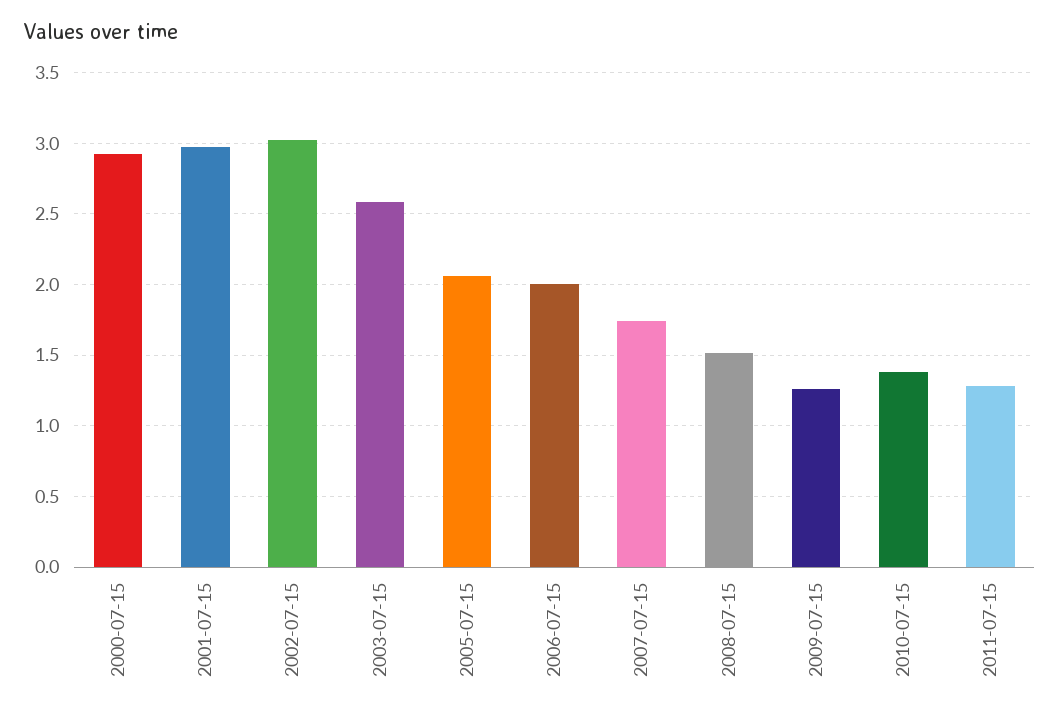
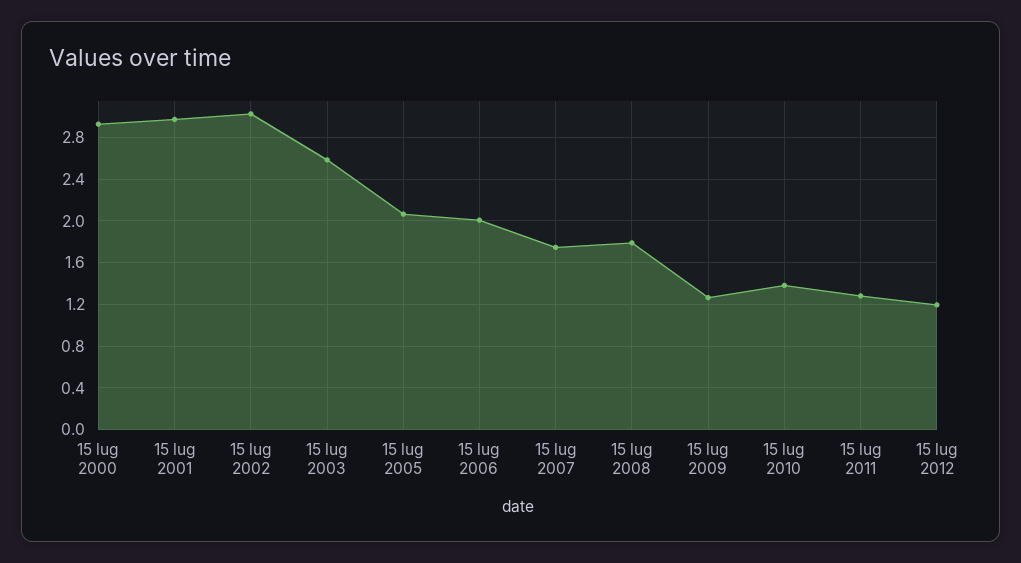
2008-07-15: 1.5 -> 1.8
15 lug 2012: none -> 1.2

